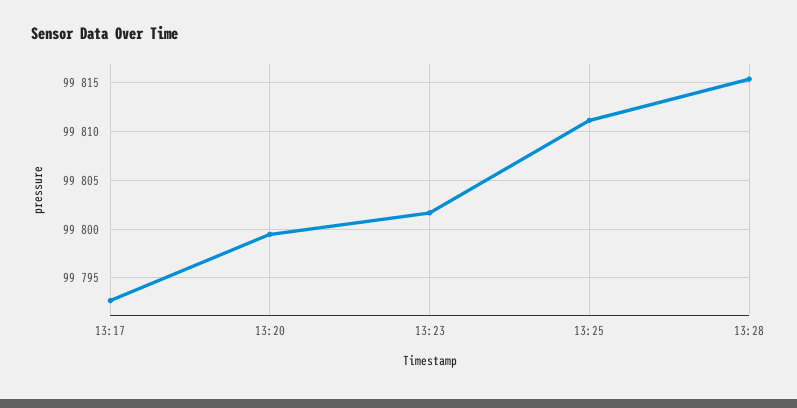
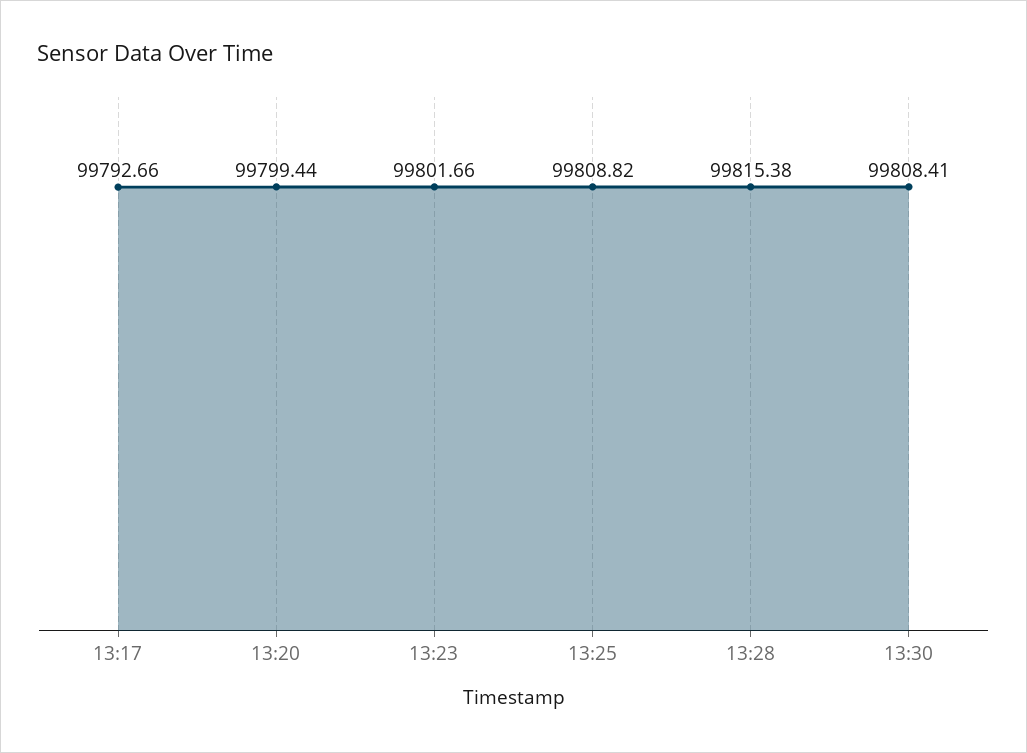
13:25: 99811 -> 99808.82
13:30: none -> 99808.41

